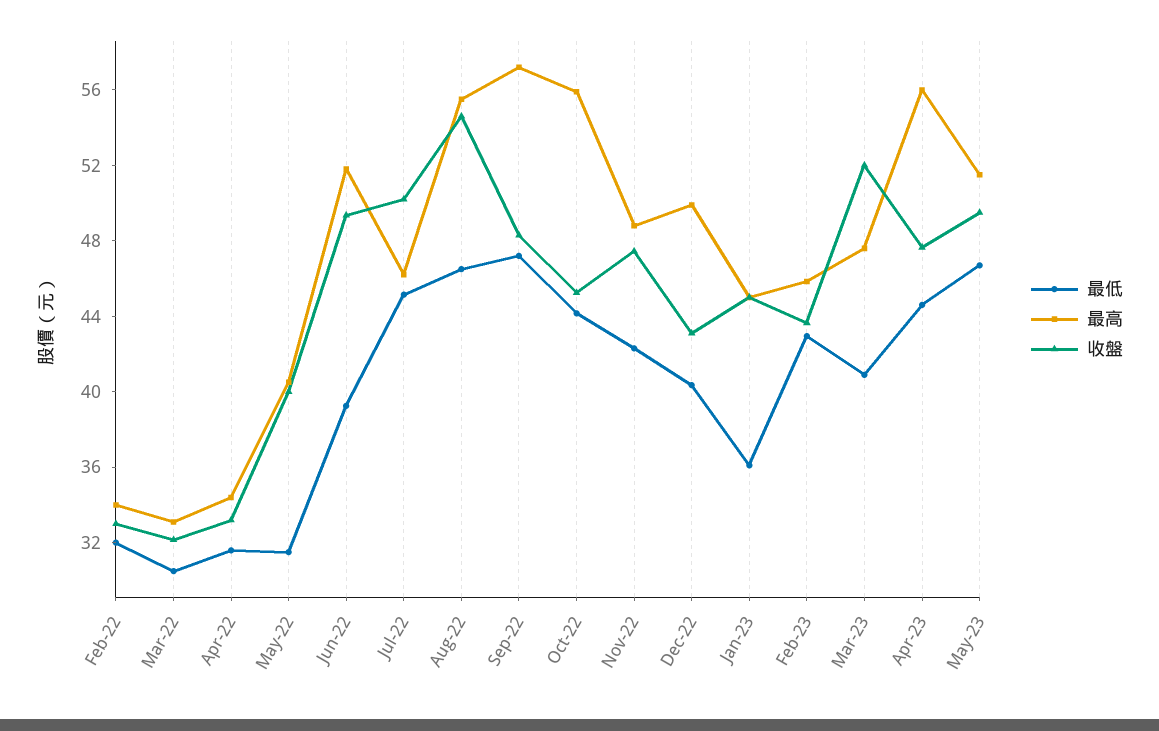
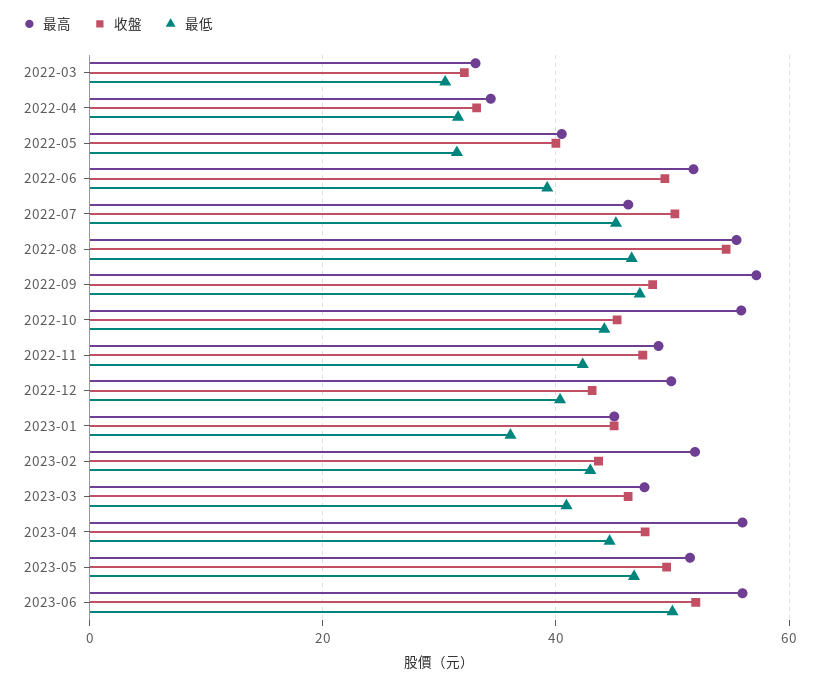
最低, Feb-22: 32 -> none
最高, Feb-22: 34 -> none
收盤, Feb-22: 33 -> none
最高, Feb-23: 46 -> 52
收盤, Mar-23: 52 -> 46
最高, 2023-06: none -> 56
收盤, 2023-06: none -> 52
最低, 2023-06: none -> 50

